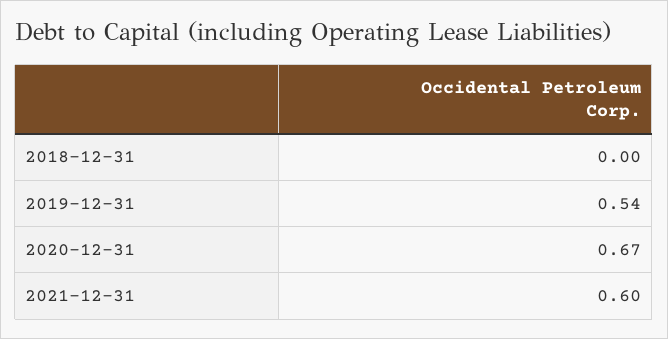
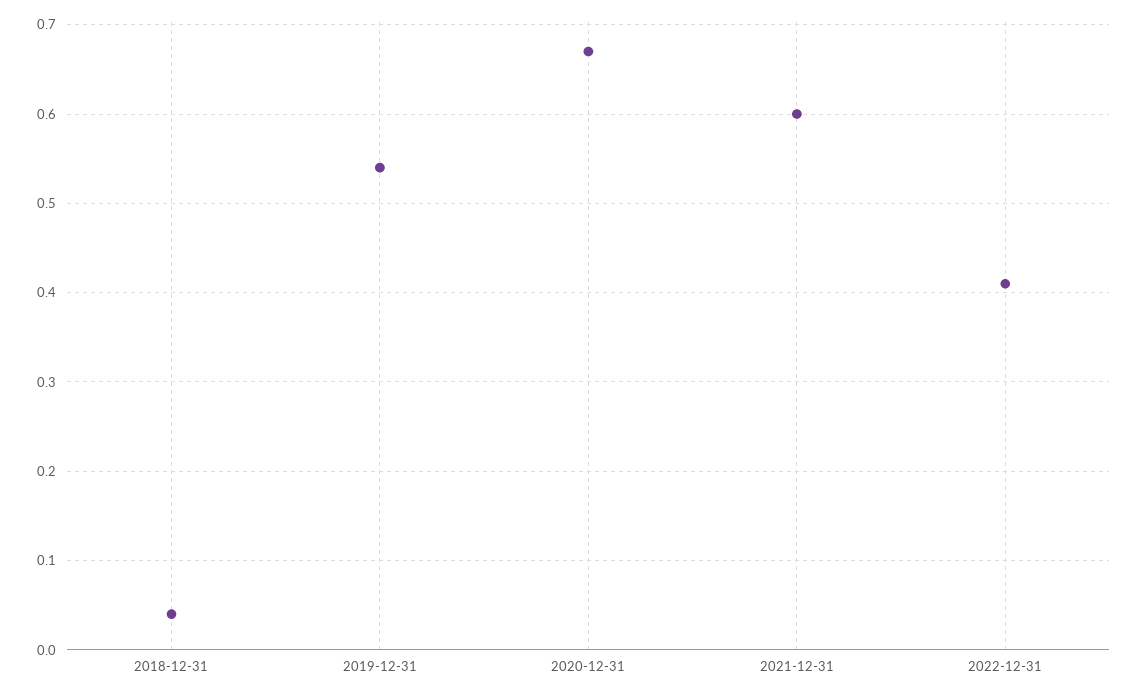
2018-12-31: 0 -> 0.04
2022-12-31: none -> 0.41

